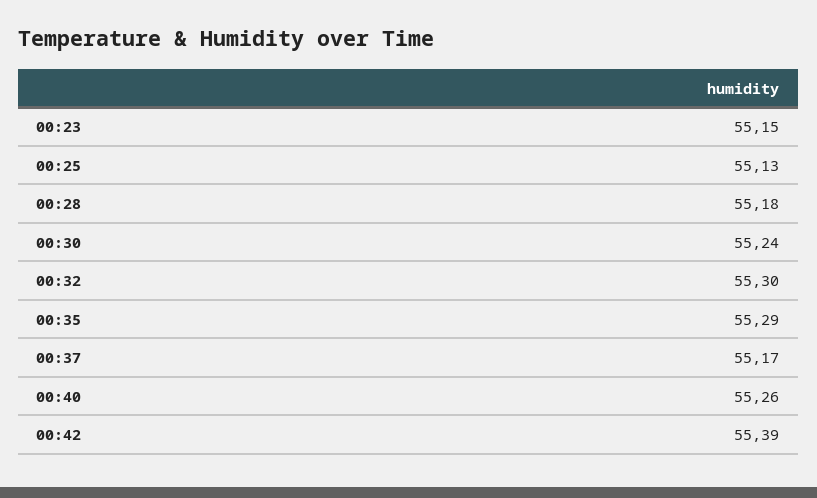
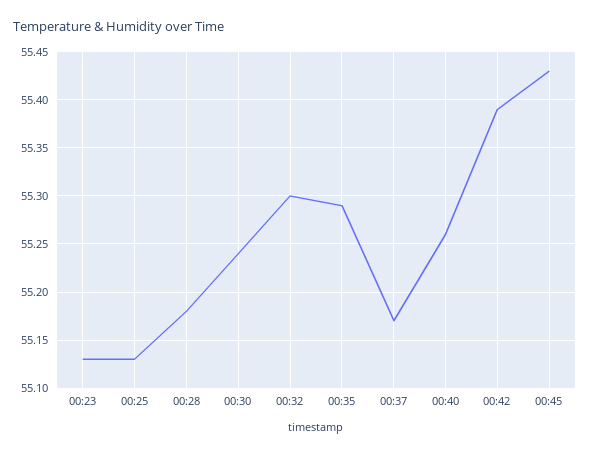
00:23: 55.15 -> 55.13
00:45: none -> 55.43

